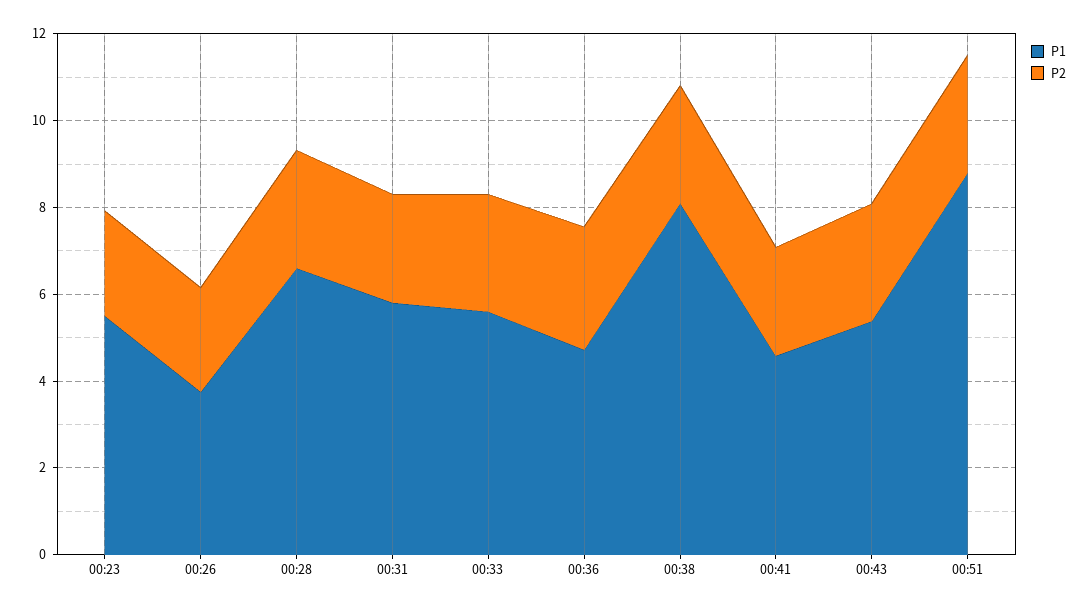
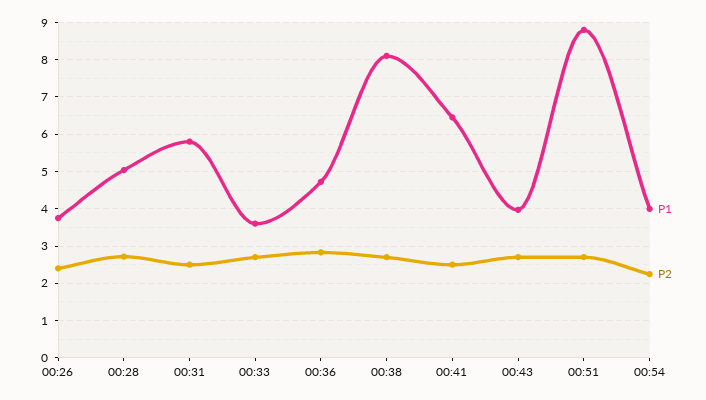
P1, 00:23: 5.5 -> none
P2, 00:23: 2.5 -> none
P1, 00:28: 6.5 -> 5
P1, 00:33: 5.5 -> 3.6
P1, 00:41: 4.5 -> 6.4
P1, 00:43: 5.5 -> 4
P1, 00:54: none -> 4
P2, 00:54: none -> 2.2

